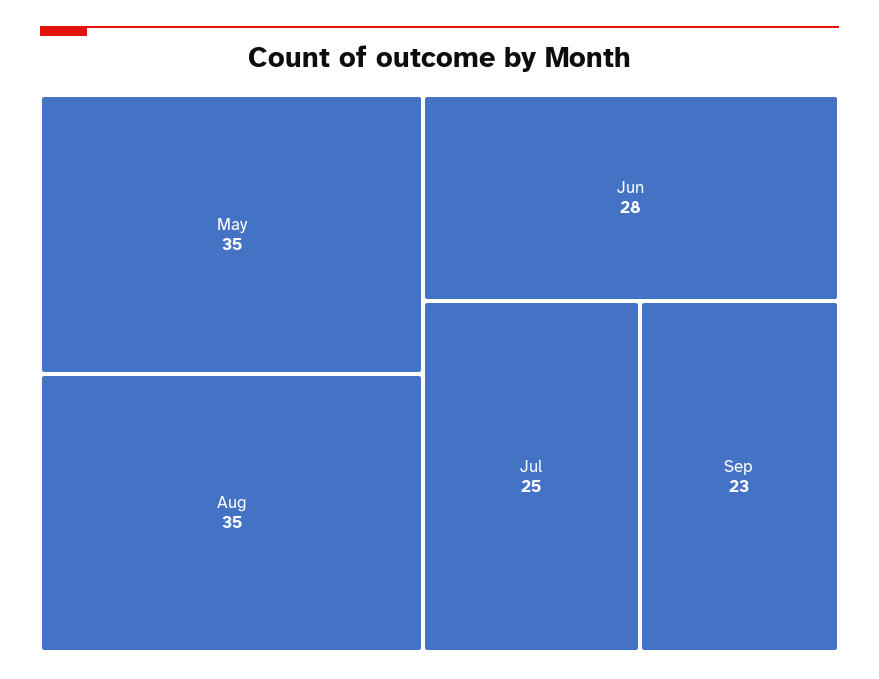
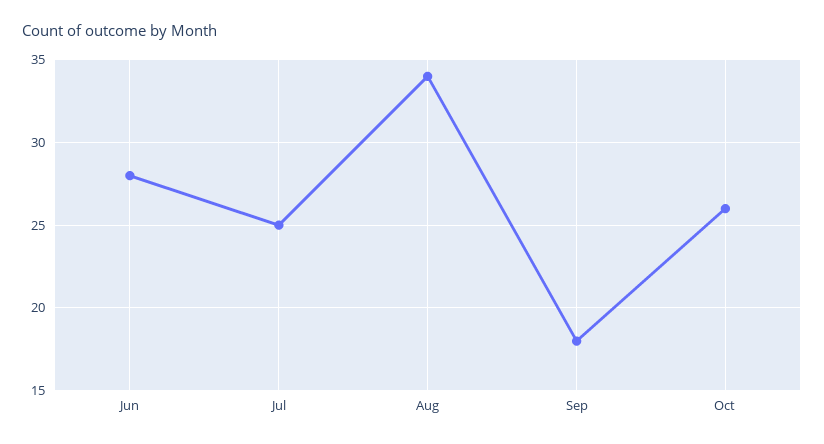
May: 35 -> none
Aug: 35 -> 34
Sep: 23 -> 18
Oct: none -> 26

